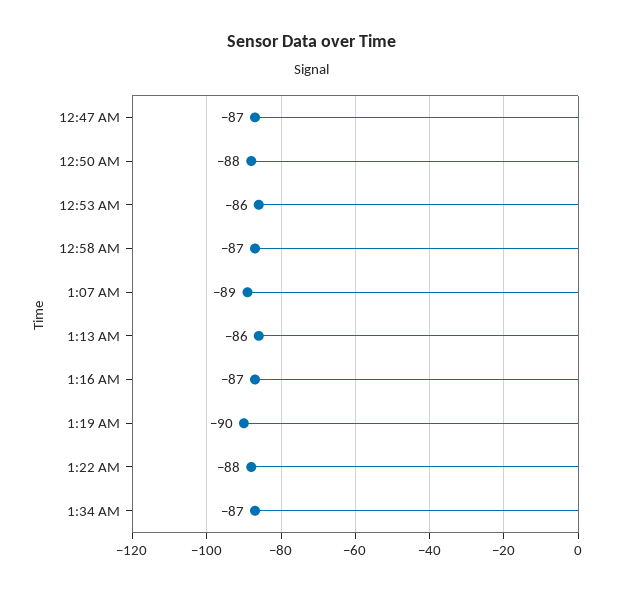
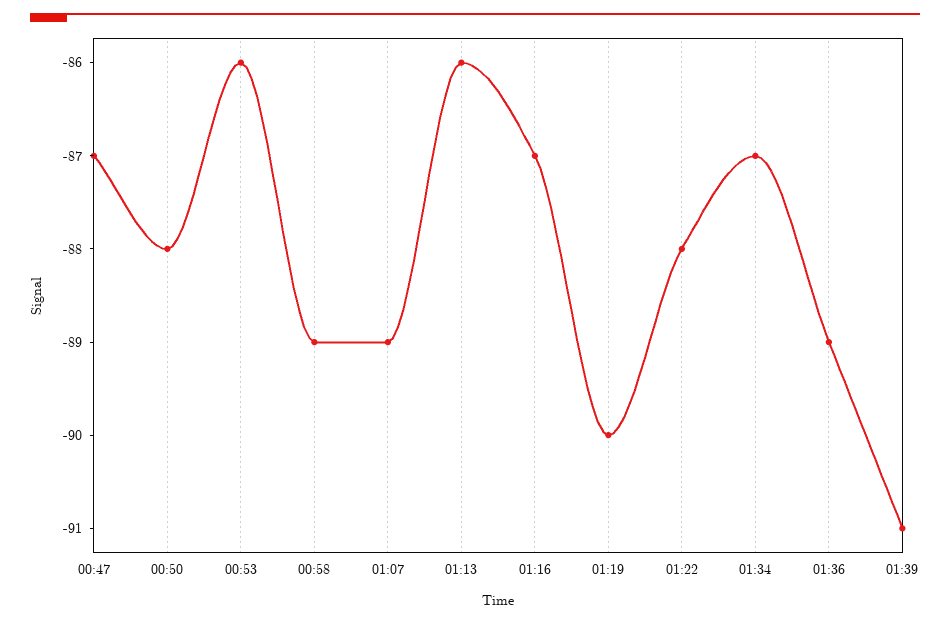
12:58 AM: -87 -> -89
01:36: none -> -89
01:39: none -> -91

